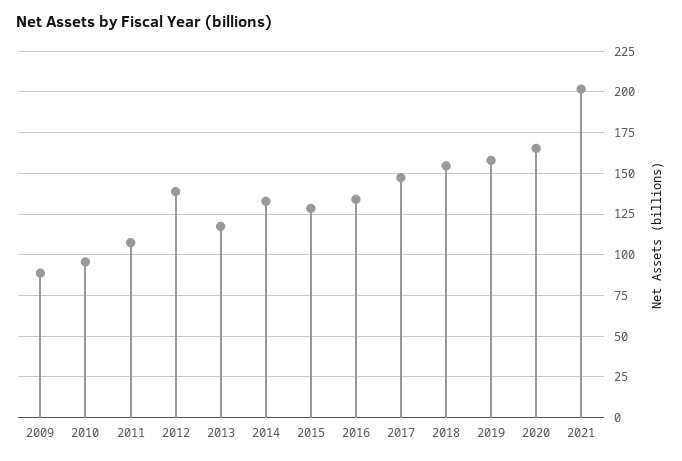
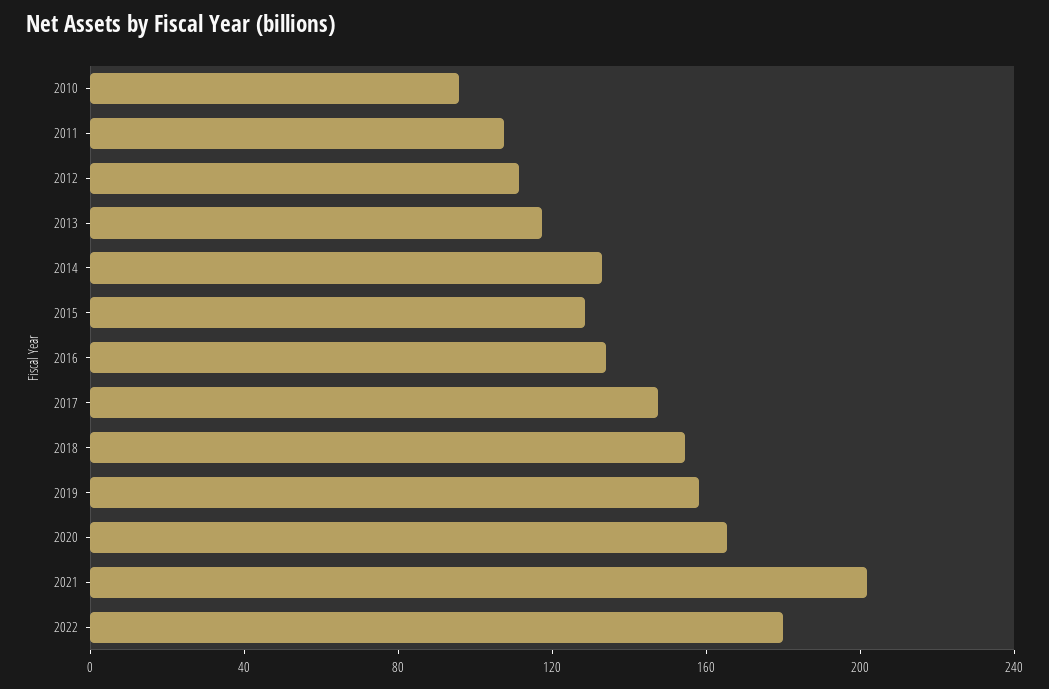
2009: 90 -> none
2012: 140 -> 110
2022: none -> 180

